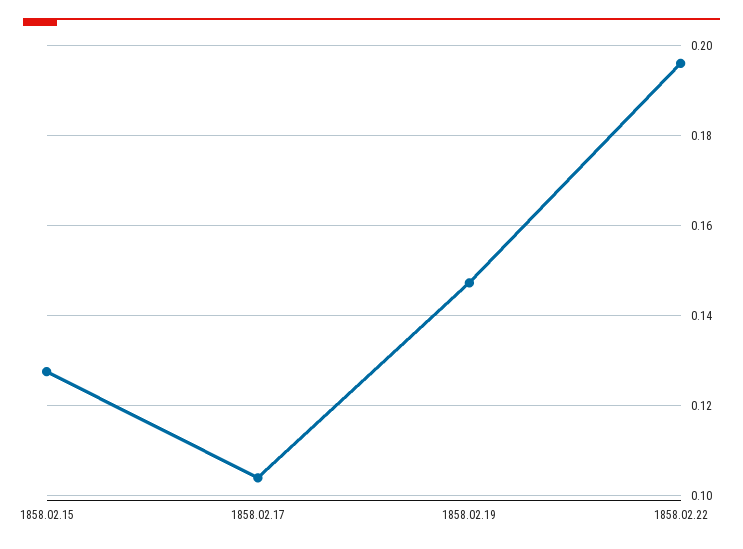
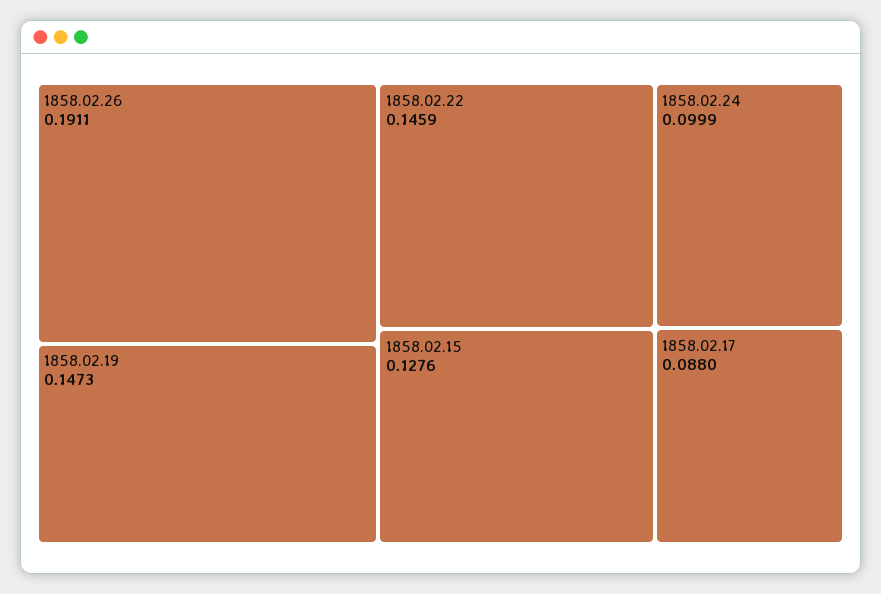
1858.02.17: 0.104 -> 0.088
1858.02.22: 0.196 -> 0.1459
1858.02.26: none -> 0.1911
1858.02.24: none -> 0.0999

